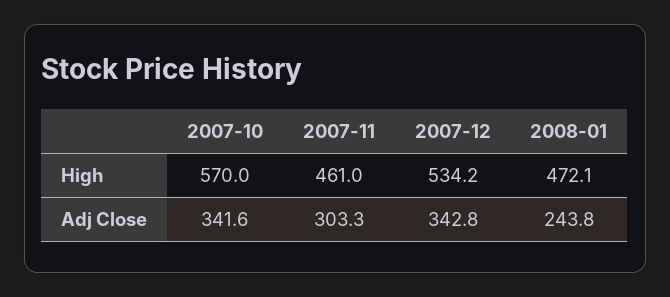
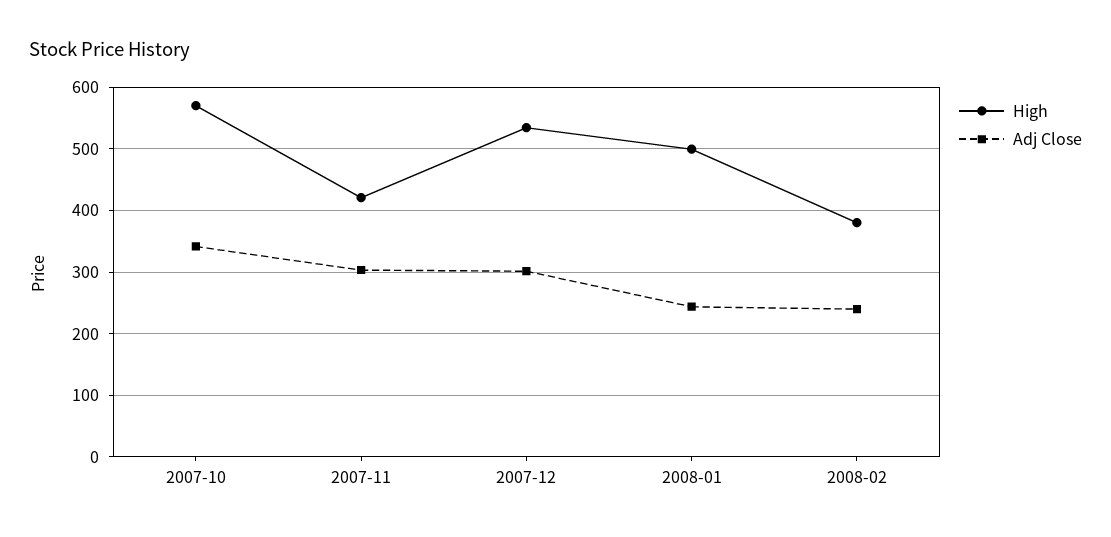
High, 2007-11: 461 -> 420
High, 2008-01: 472.1 -> 500
Adj Close, 2007-12: 342.8 -> 300
High, 2008-02: none -> 380
Adj Close, 2008-02: none -> 240

